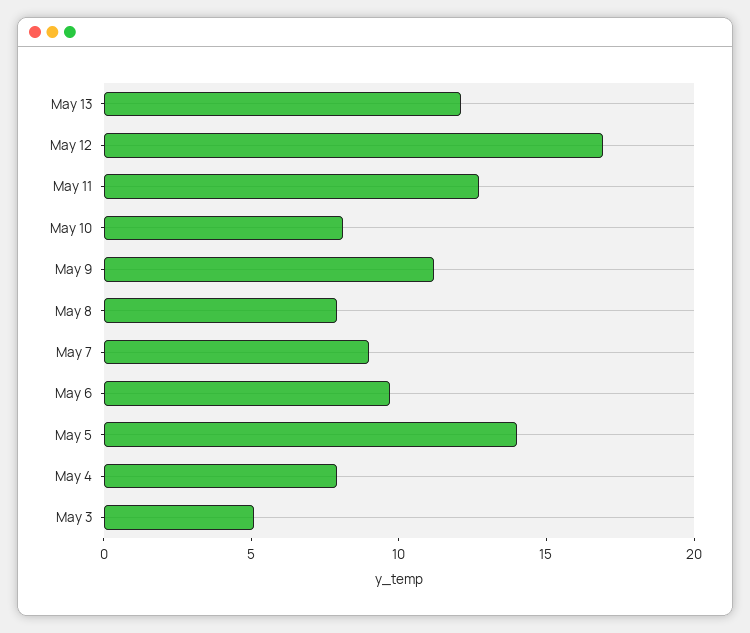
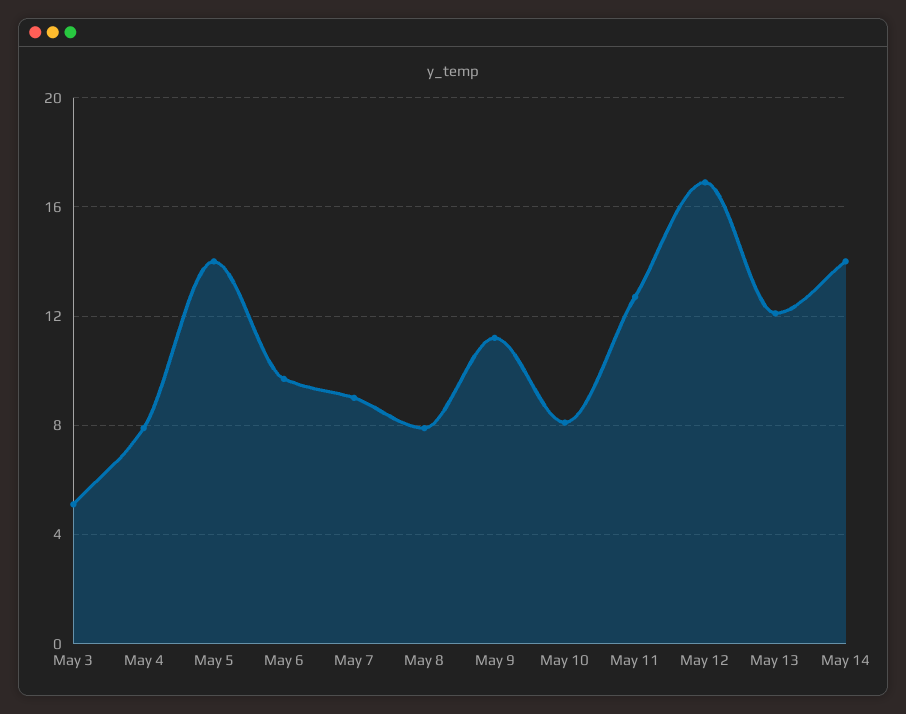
May 14: none -> 14

